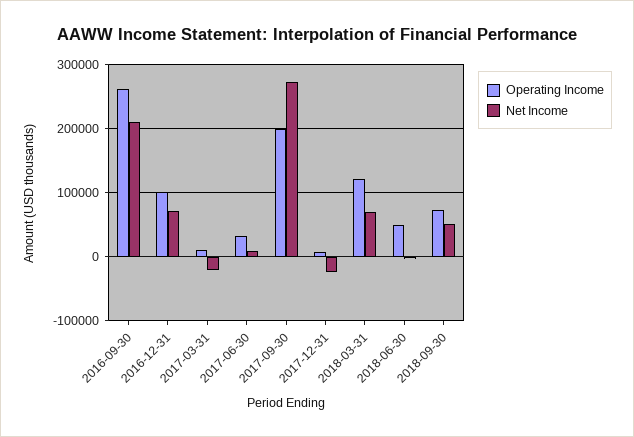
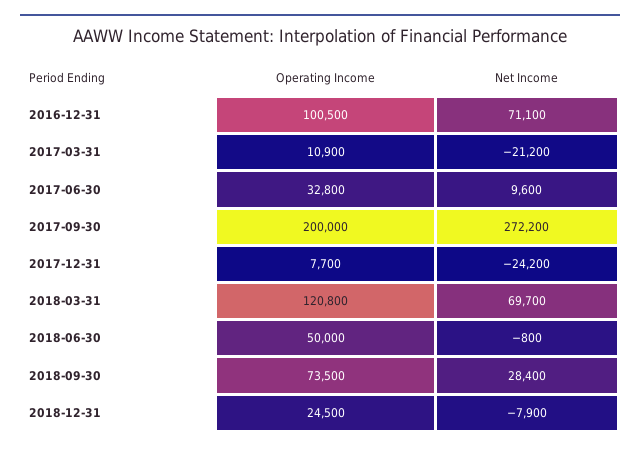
Operating Income, 2016-09-30: 260000 -> none
Net Income, 2016-09-30: 210000 -> none
Net Income, 2018-09-30: 50000 -> 28400
Operating Income, 2018-12-31: none -> 24500
Net Income, 2018-12-31: none -> -7900

